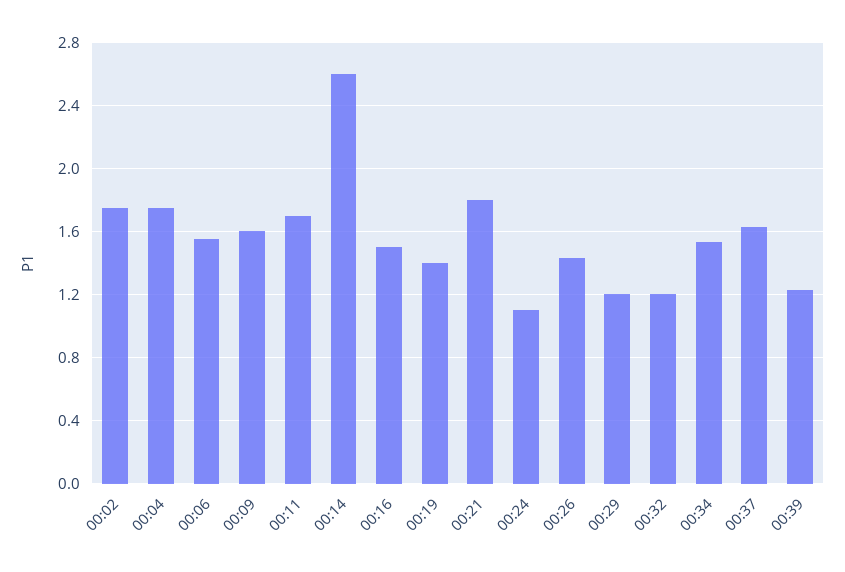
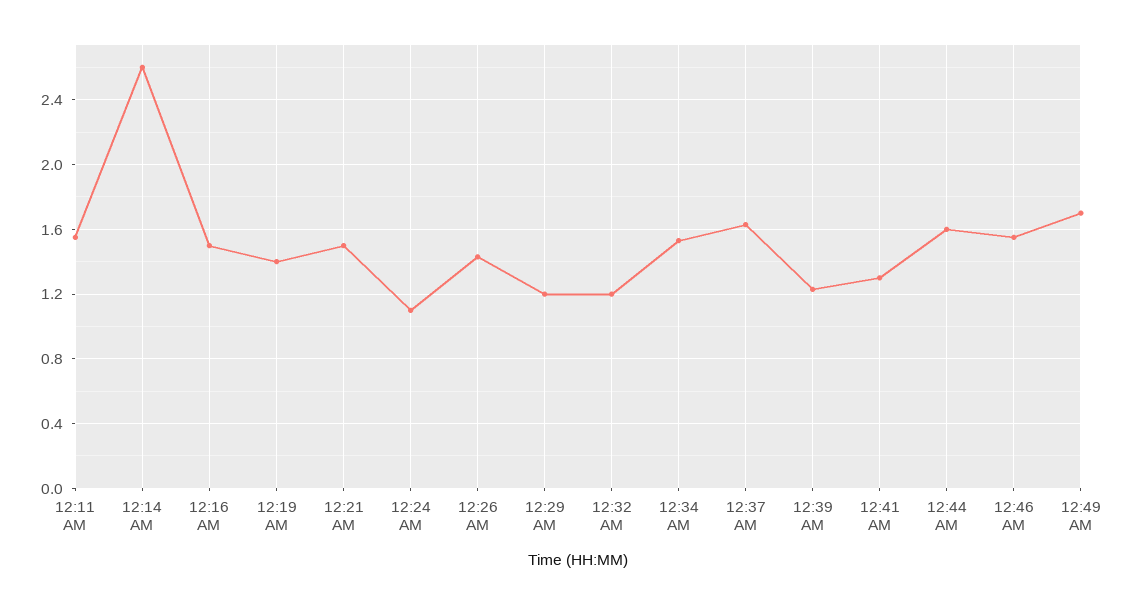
00:02: 1.75 -> none
00:04: 1.75 -> none
00:06: 1.55 -> none
00:09: 1.6 -> none
00:11: 1.7 -> 1.55
00:21: 1.8 -> 1.5
12:41 AM: none -> 1.3
12:44 AM: none -> 1.6
12:46 AM: none -> 1.55
12:49 AM: none -> 1.7

